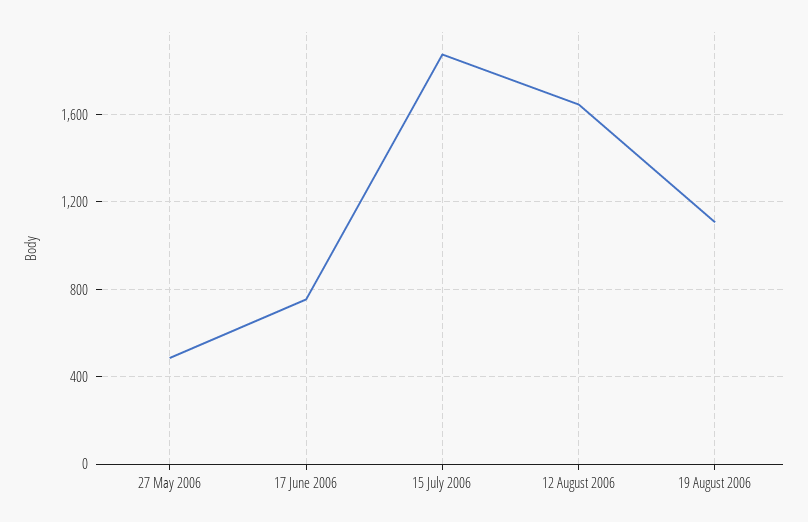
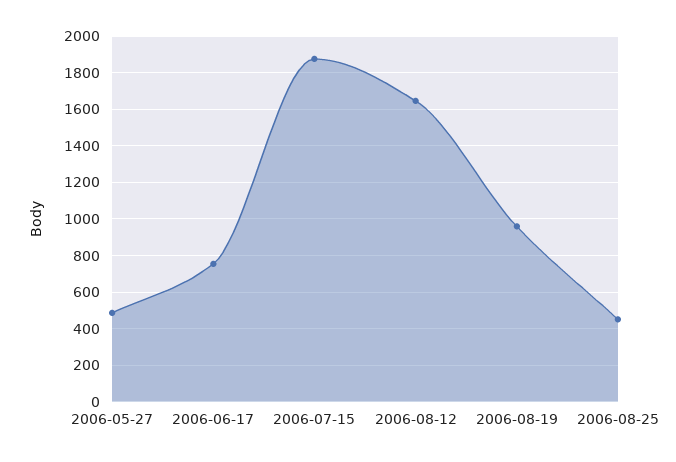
19 August 2006: 1100 -> 950
2006-08-25: none -> 450

